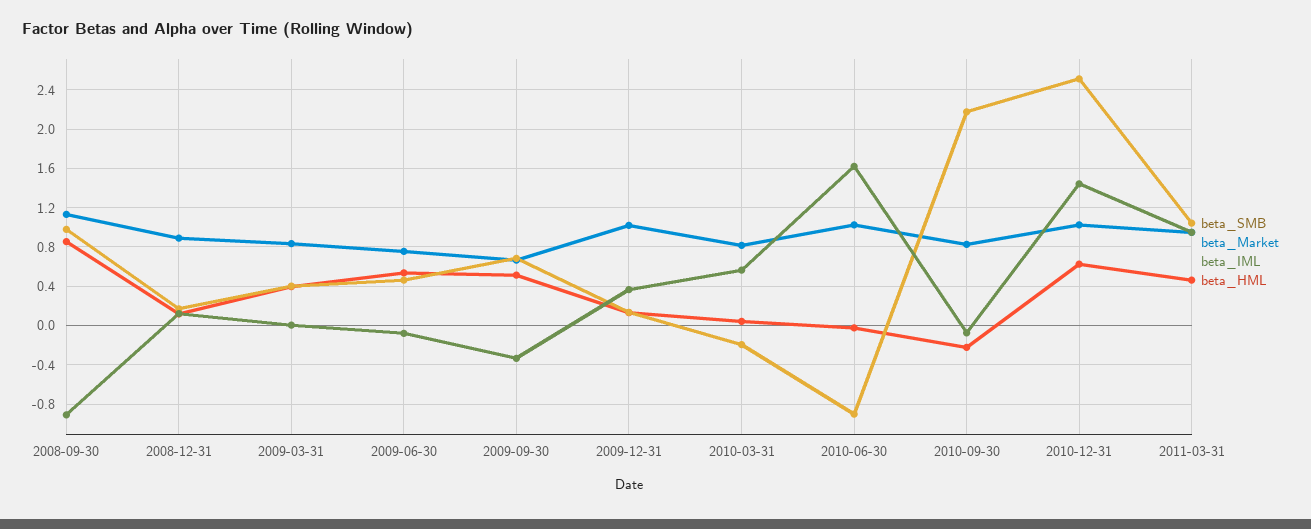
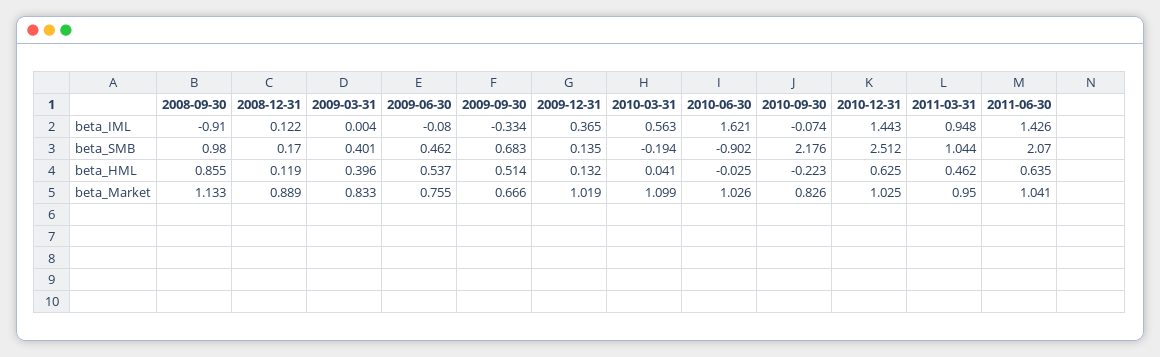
beta_Market, 2010-03-31: 0.8 -> 1.099
beta_IML, 2011-06-30: none -> 1.426
beta_SMB, 2011-06-30: none -> 2.07
beta_HML, 2011-06-30: none -> 0.635
beta_Market, 2011-06-30: none -> 1.041

